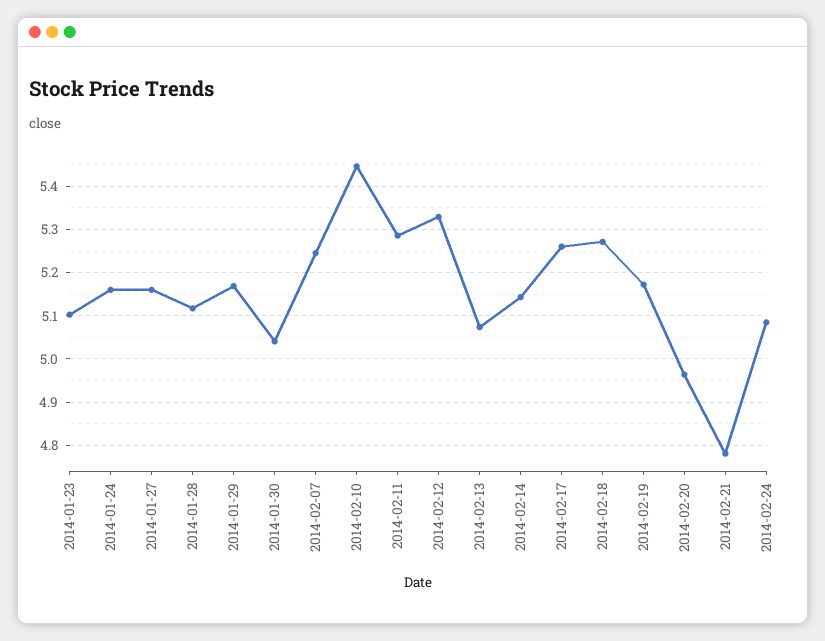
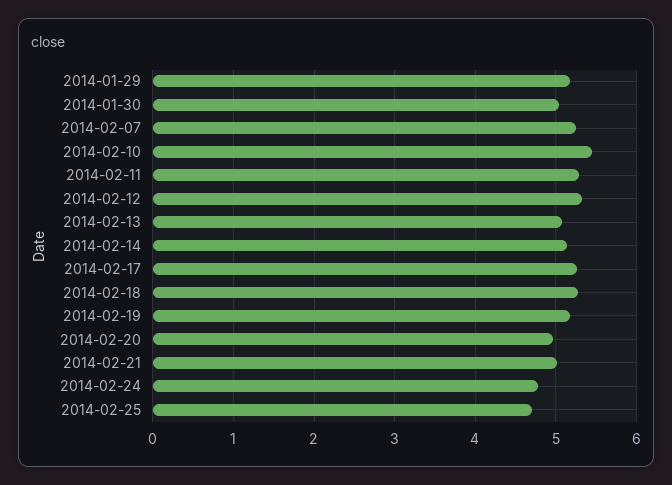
2014-01-23: 5.1 -> none
2014-01-24: 5.16 -> none
2014-01-27: 5.16 -> none
2014-01-28: 5.12 -> none
2014-02-21: 4.78 -> 5
2014-02-24: 5.08 -> 4.8
2014-02-25: none -> 4.7

